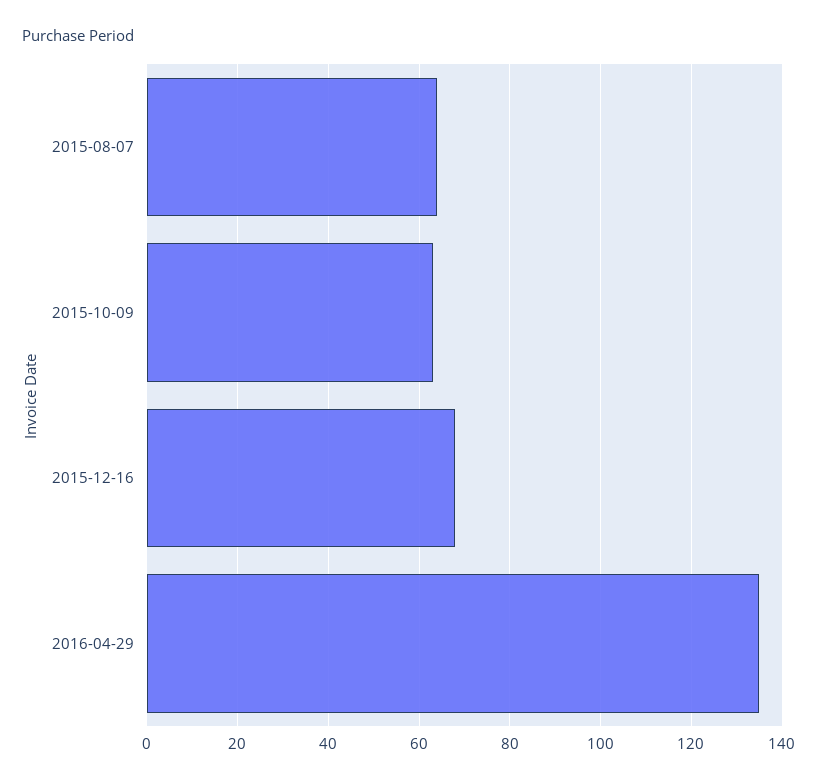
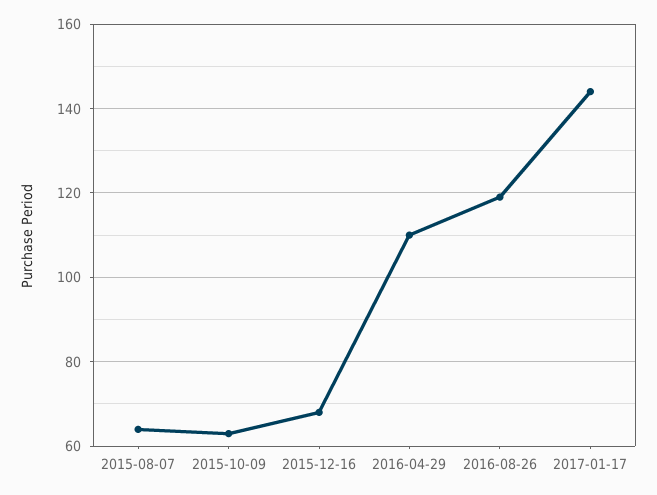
2016-04-29: 135 -> 110
2016-08-26: none -> 120
2017-01-17: none -> 145

